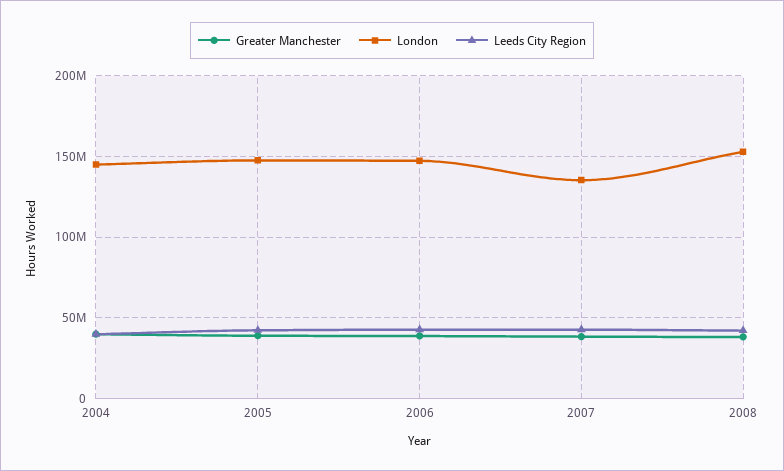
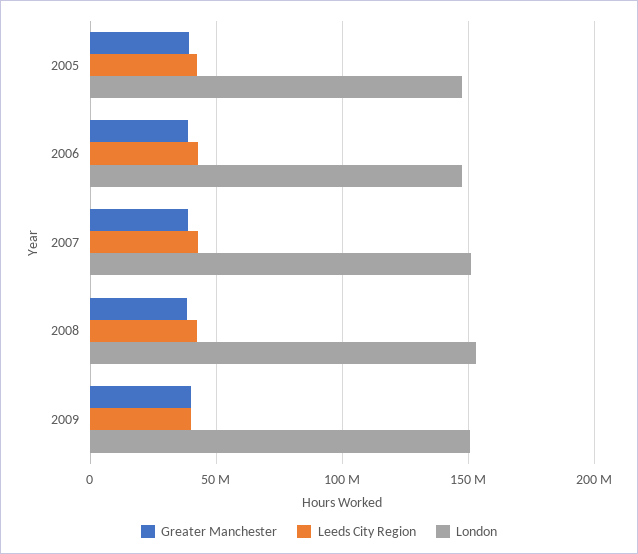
Greater Manchester, 2004: 40000000 -> none
London, 2004: 145000000 -> none
Leeds City Region, 2004: 40000000 -> none
London, 2007: 135000000 -> 150000000
Greater Manchester, 2009: none -> 40000000
Leeds City Region, 2009: none -> 40000000
London, 2009: none -> 150000000

